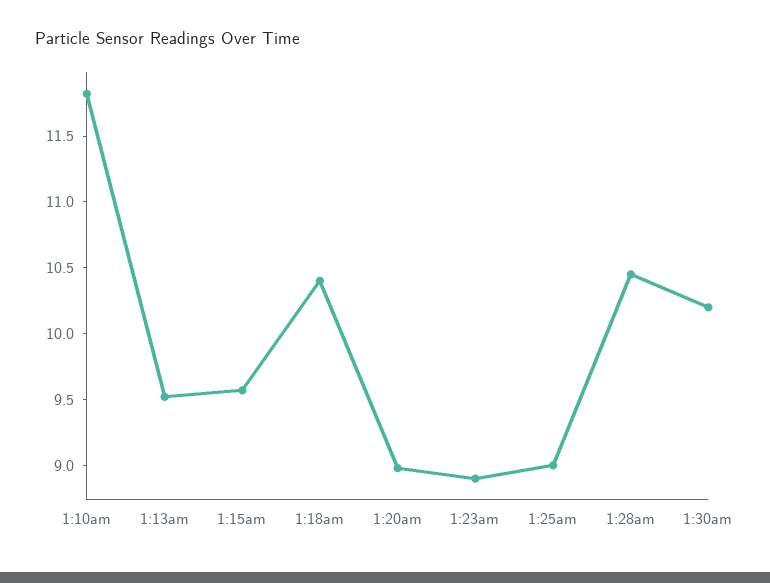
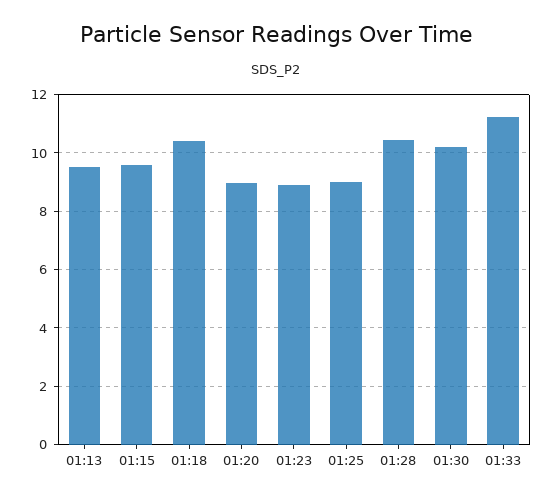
1:10am: 11.8 -> none
01:33: none -> 11.25

